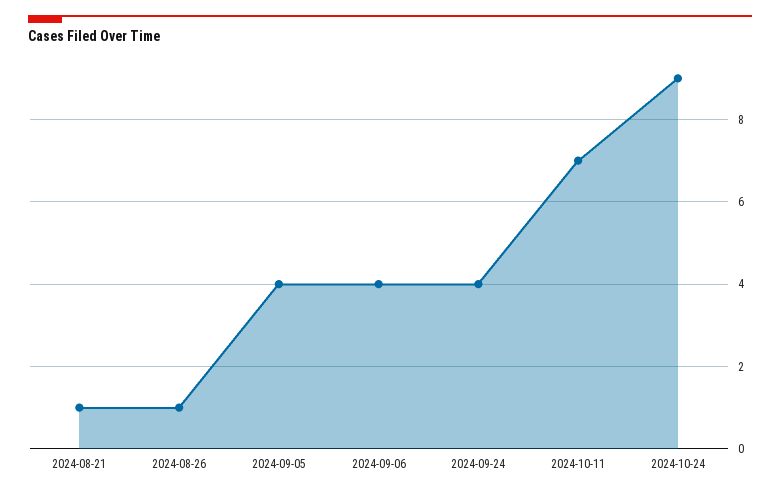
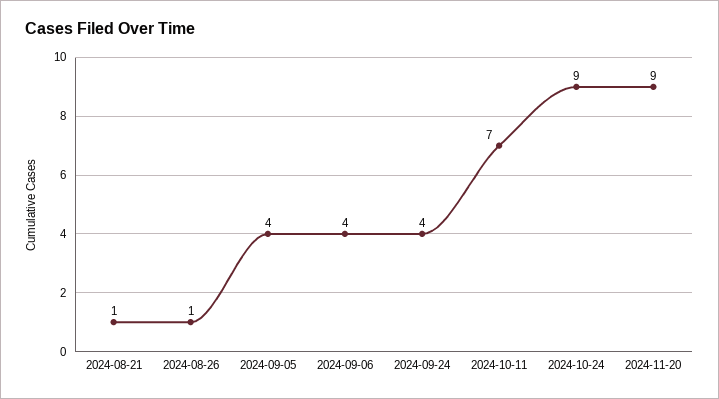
2024-11-20: none -> 9

